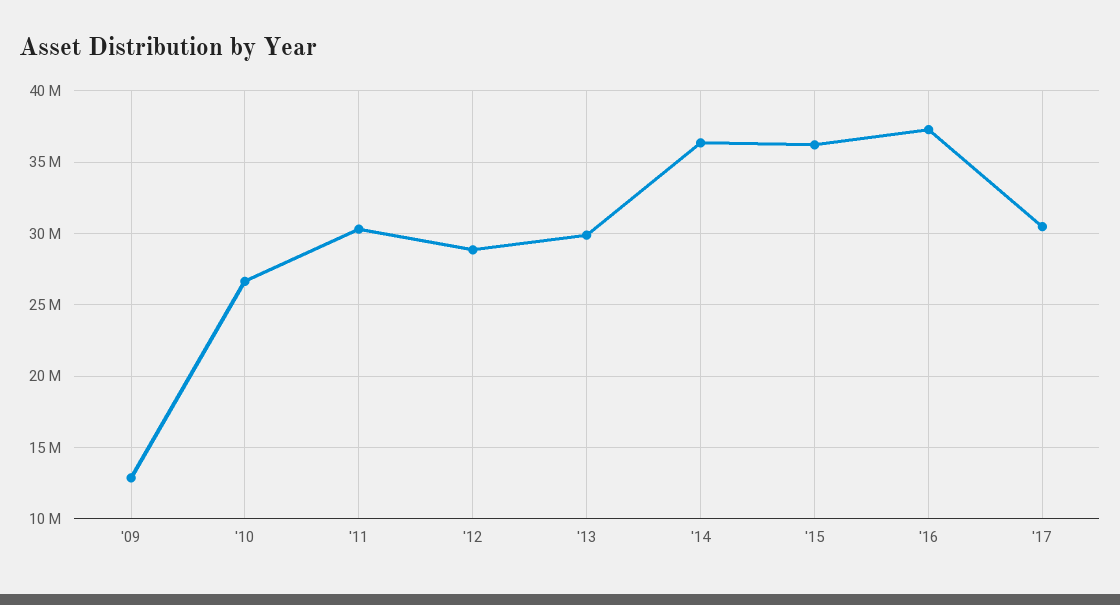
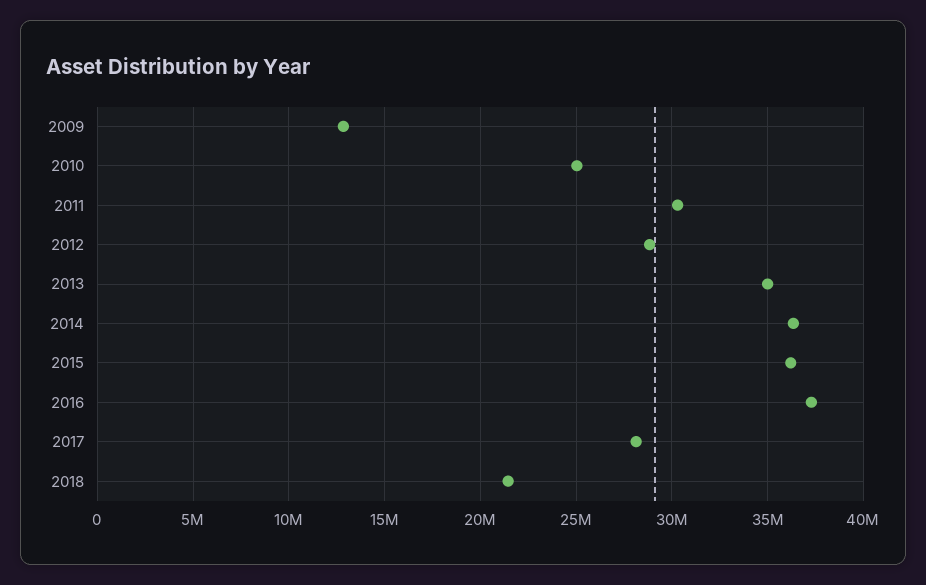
'10: 26500000 -> 25000000
'13: 30000000 -> 35000000
'17: 30500000 -> 28000000
2018: none -> 21500000

